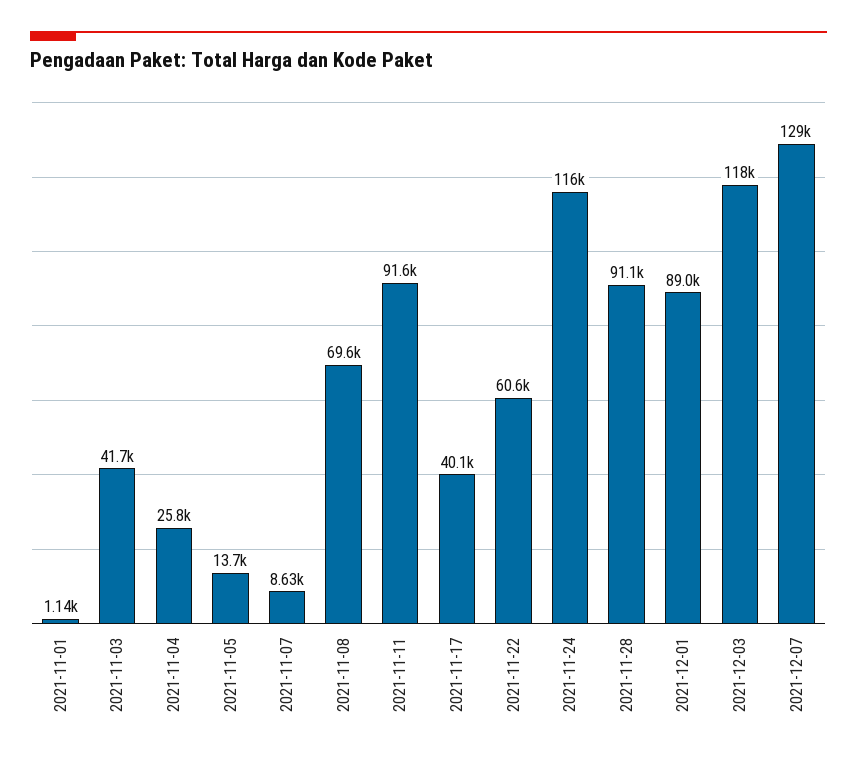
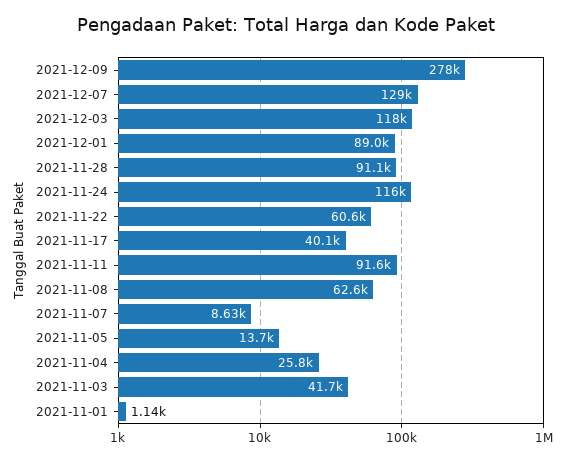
2021-11-08: 69600 -> 62600
2021-12-09: none -> 278000

